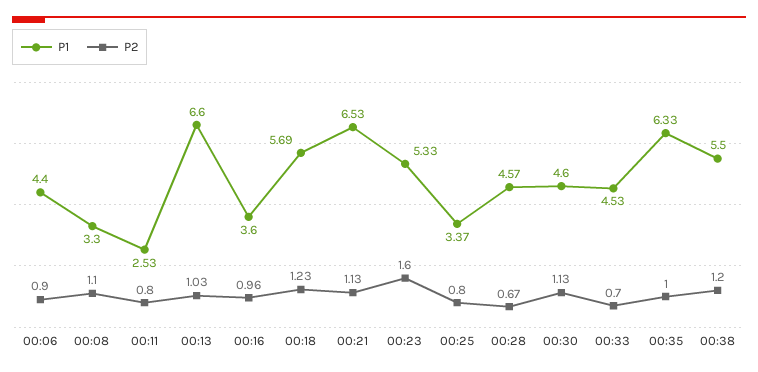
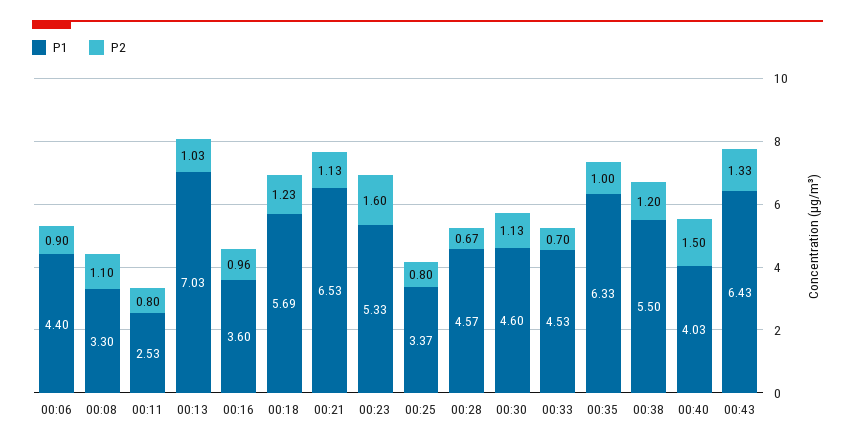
P1, 00:13: 6.6 -> 7.03
P1, 00:40: none -> 4.03
P2, 00:40: none -> 1.5
P1, 00:43: none -> 6.43
P2, 00:43: none -> 1.33

